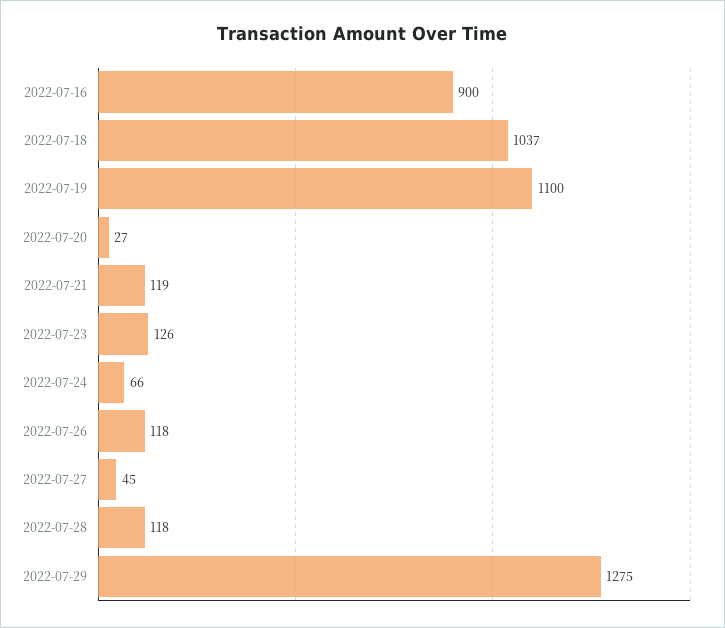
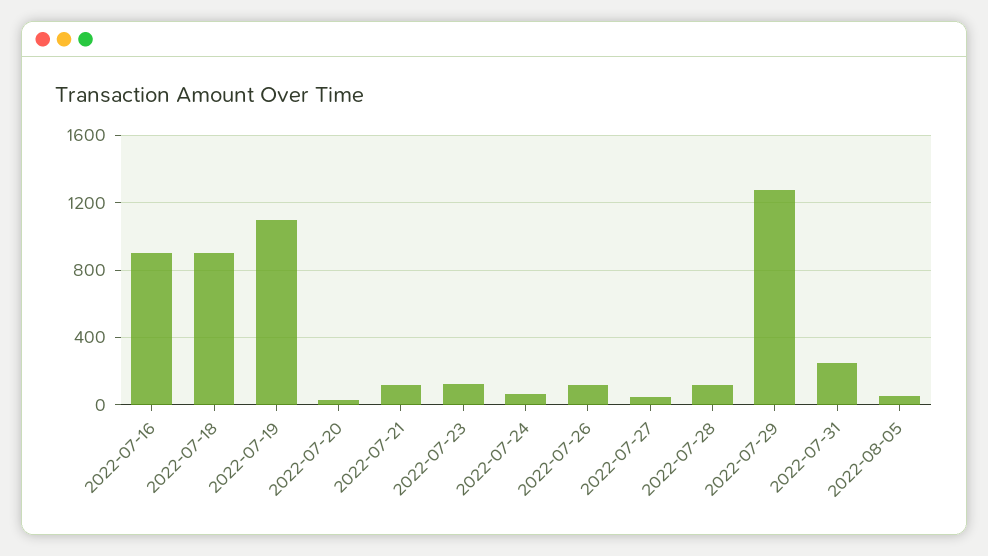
2022-07-18: 1037 -> 900
2022-07-31: none -> 250
2022-08-05: none -> 50

